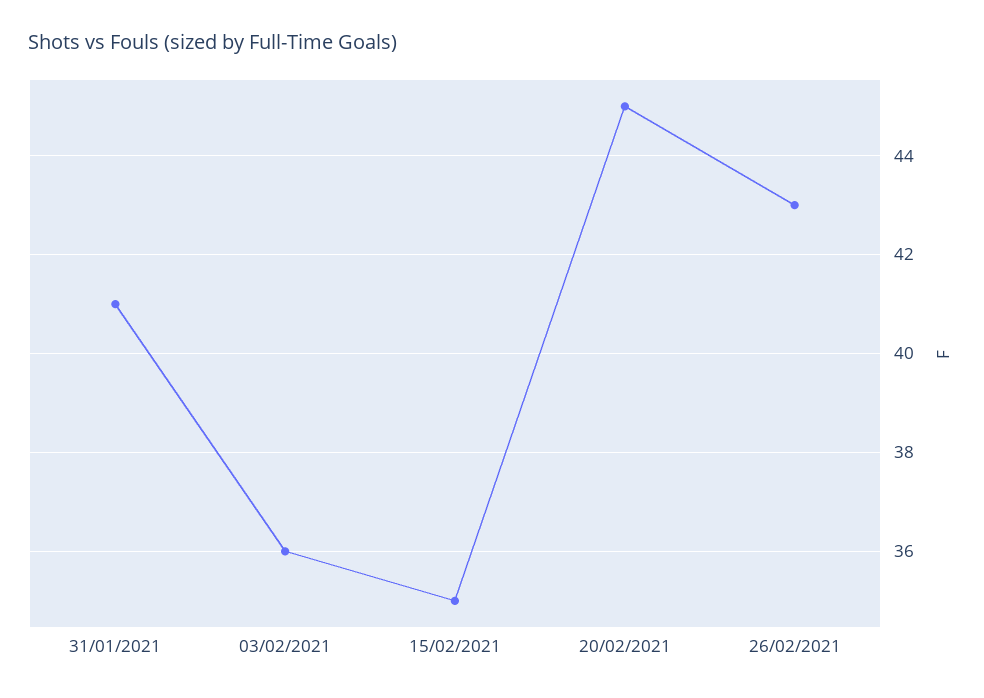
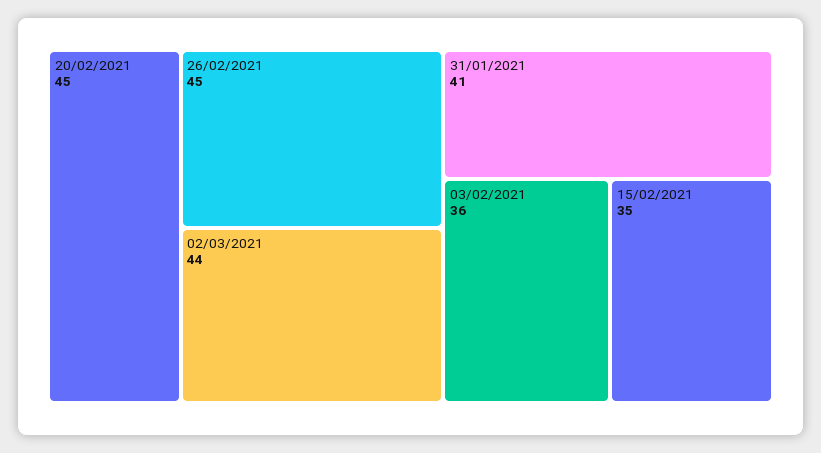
26/02/2021: 43 -> 45
02/03/2021: none -> 44

